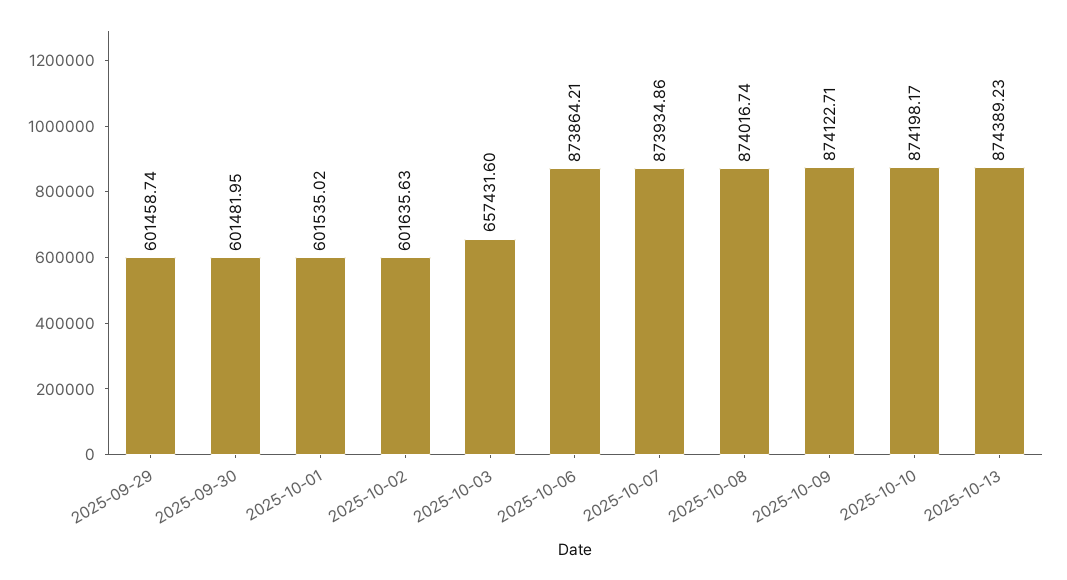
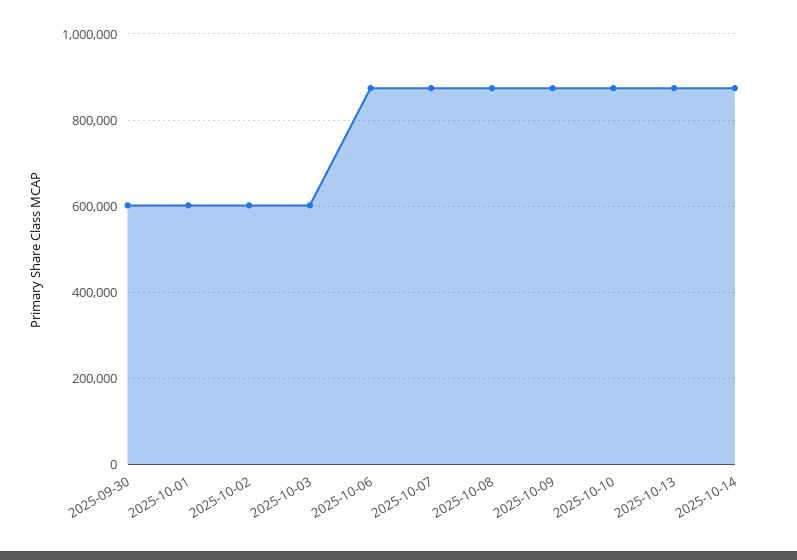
2025-09-29: 601458.74 -> none
2025-10-03: 657431.6 -> 600000
2025-10-14: none -> 880000

